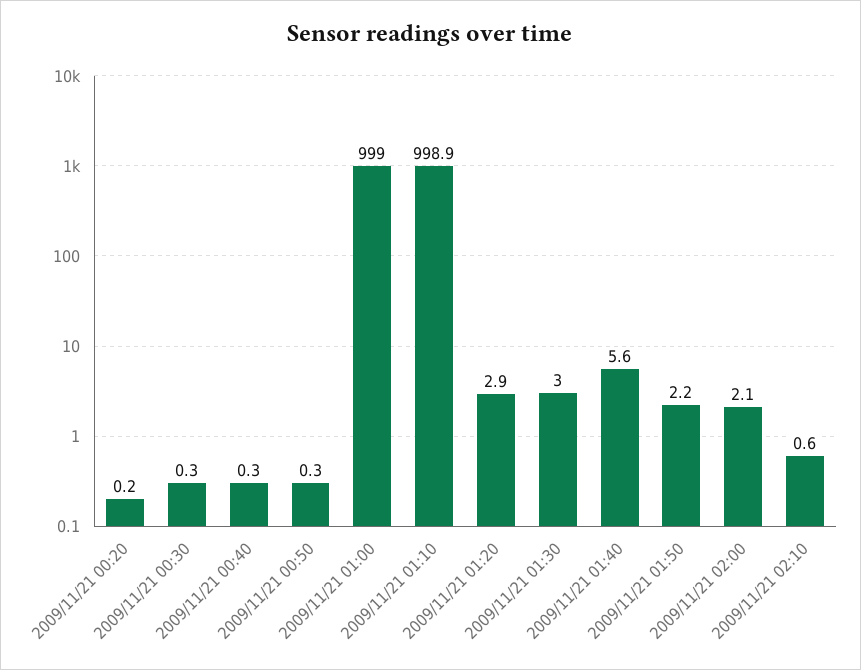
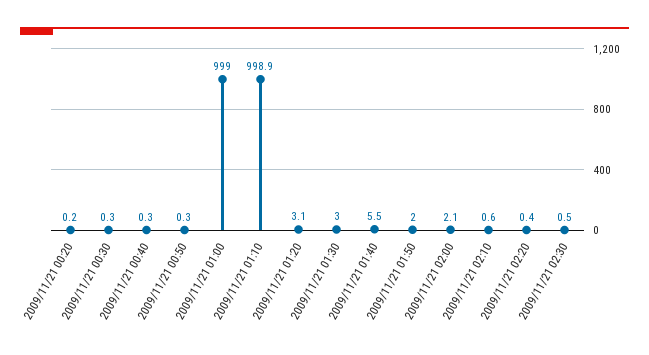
2009/11/21 01:20: 2.9 -> 3.1
2009/11/21 01:40: 5.6 -> 5.5
2009/11/21 01:50: 2.2 -> 2
2009/11/21 02:20: none -> 0.4
2009/11/21 02:30: none -> 0.5

